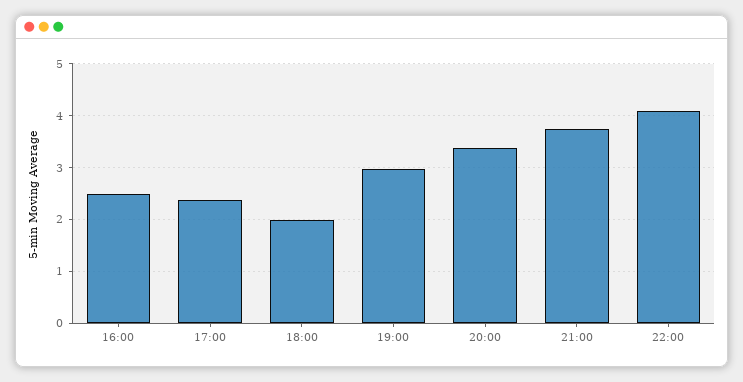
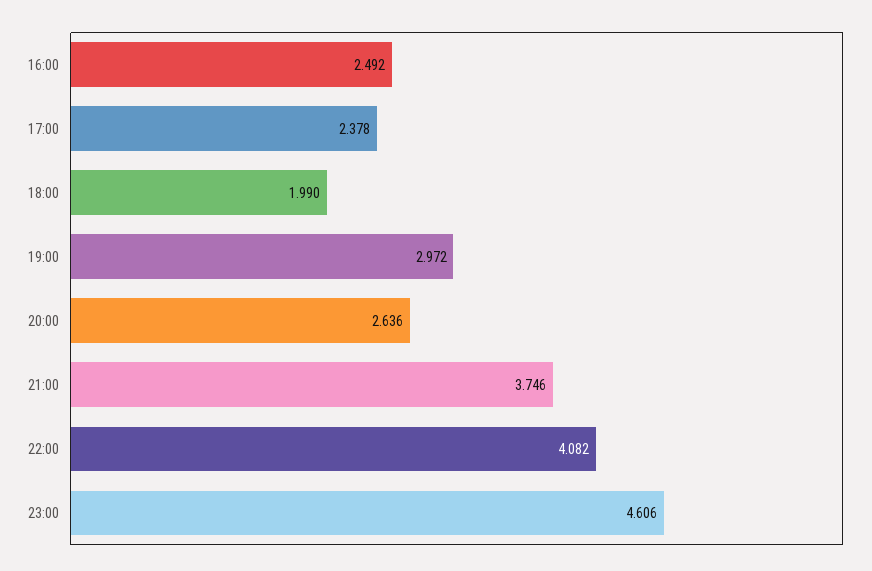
20:00: 3.4 -> 2.636
23:00: none -> 4.606

